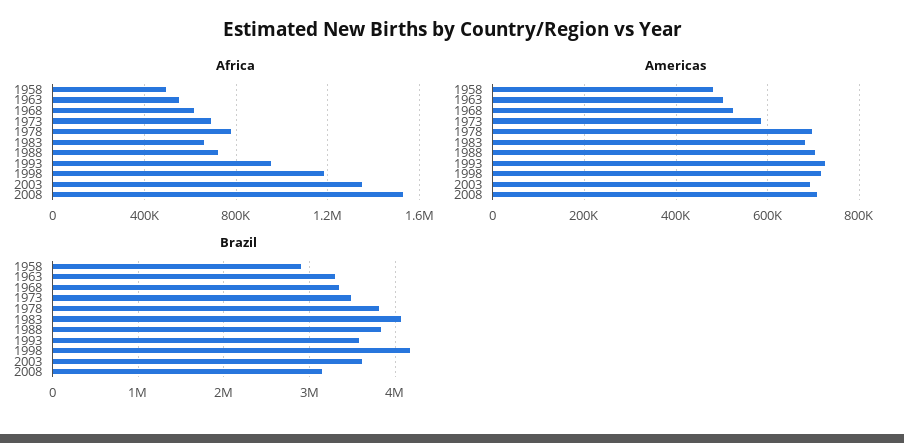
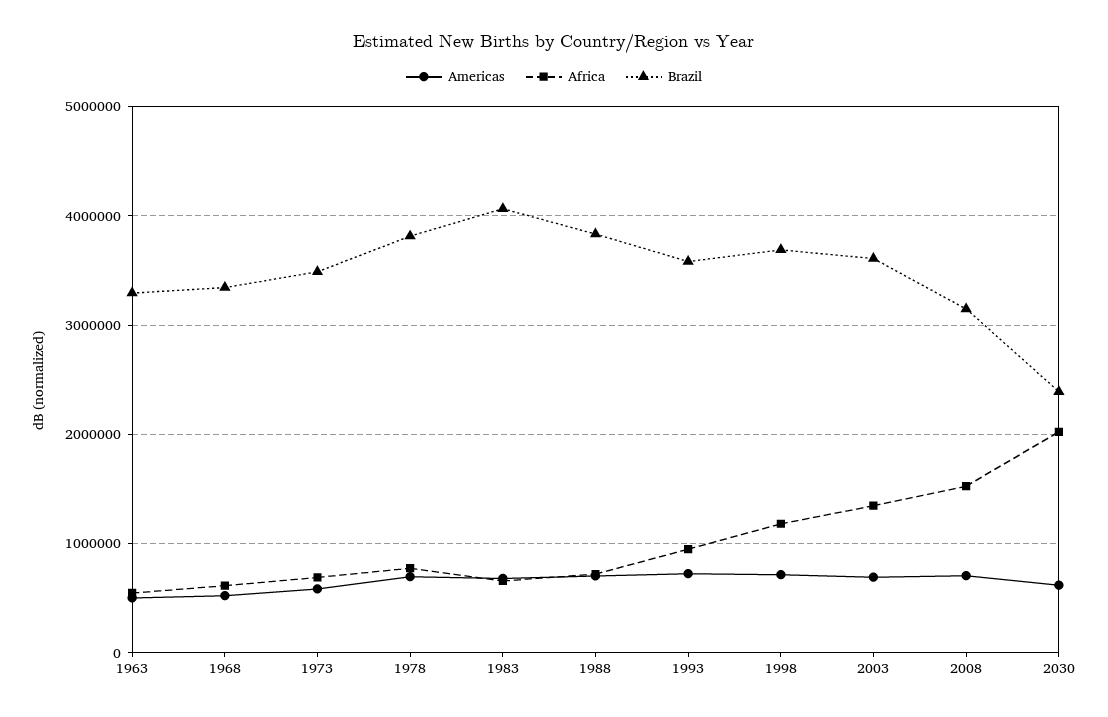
Africa, 1958: 500000 -> none
Americas, 1958: 480000 -> none
Brazil, 1958: 2900000 -> none
Brazil, 1998: 4200000 -> 3700000
Americas, 2030: none -> 600000
Africa, 2030: none -> 2000000
Brazil, 2030: none -> 2400000

